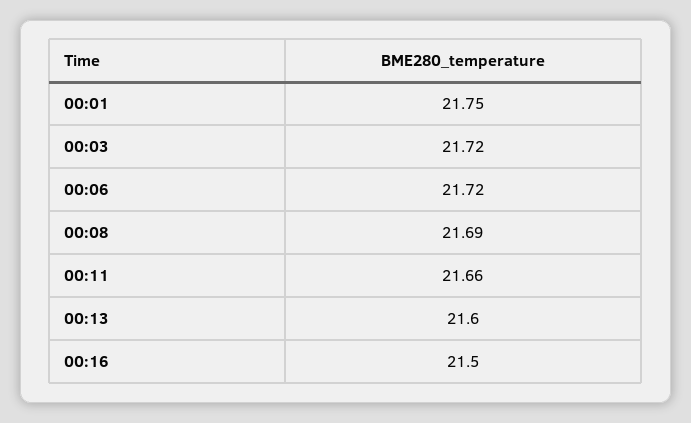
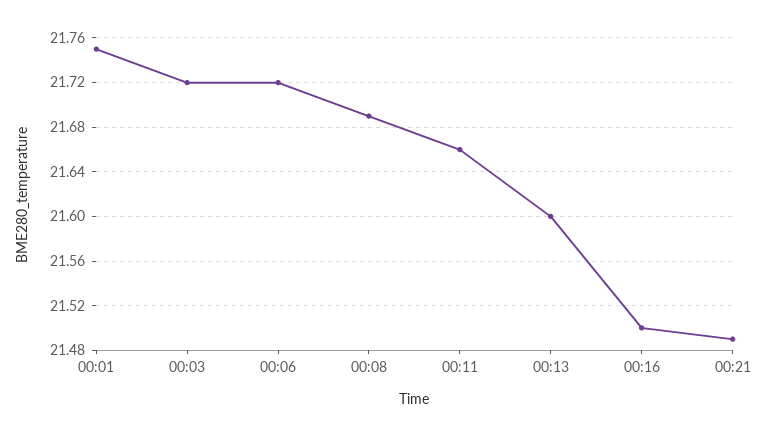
00:21: none -> 21.49

